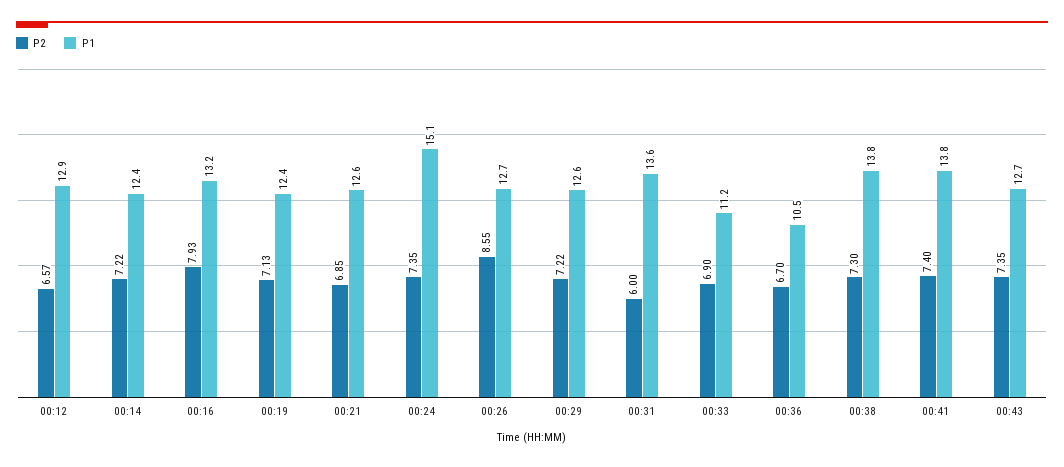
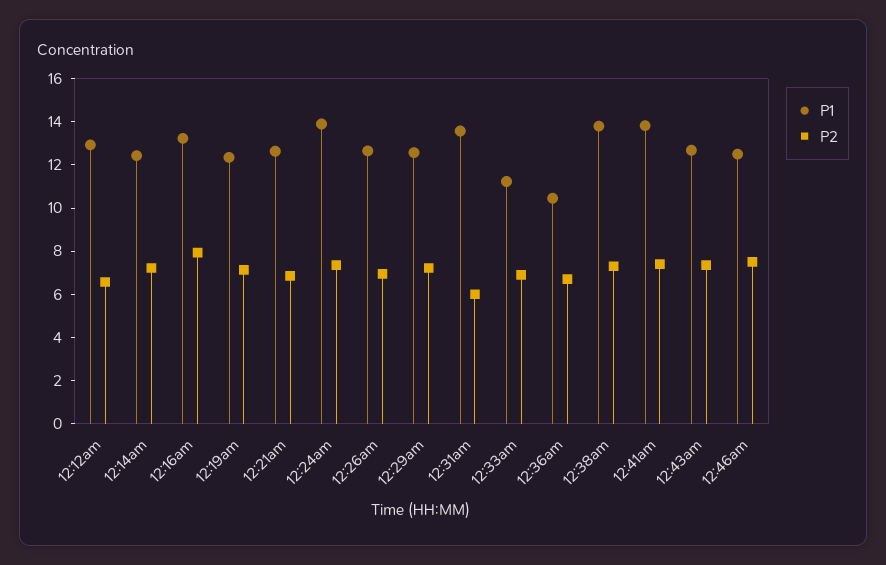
P1, 00:24: 15.1 -> 14
P2, 00:26: 8.55 -> 7
P1, 12:46am: none -> 12.5
P2, 12:46am: none -> 7.5

